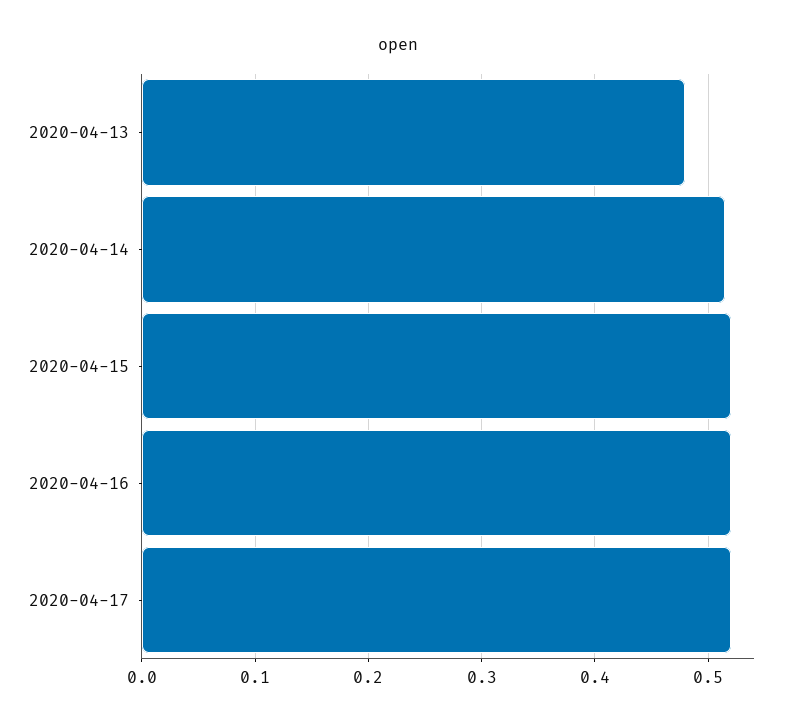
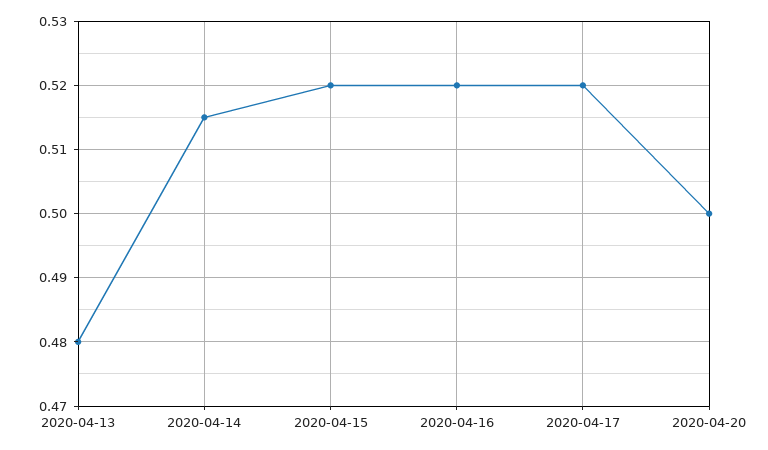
2020-04-20: none -> 0.5

